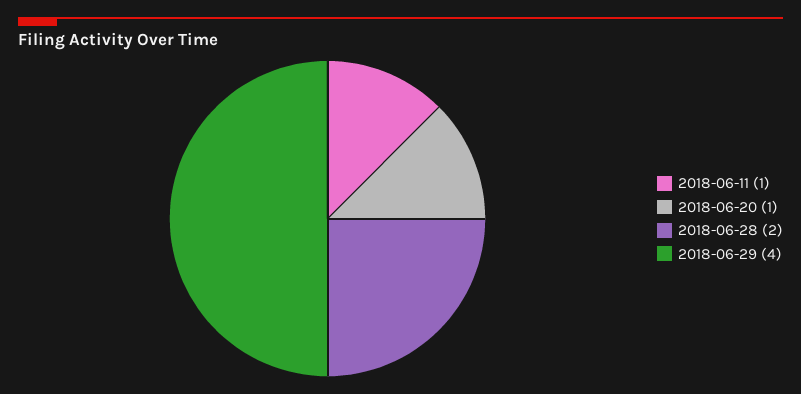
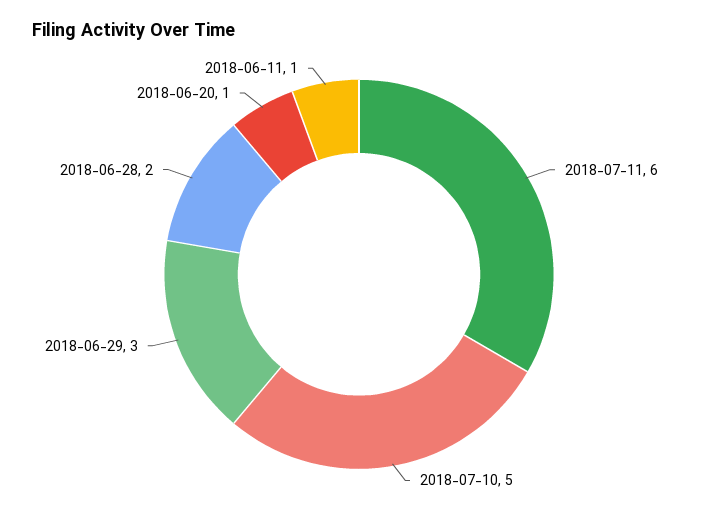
2018-06-29: 4 -> 3
2018-07-11: none -> 6
2018-07-10: none -> 5

